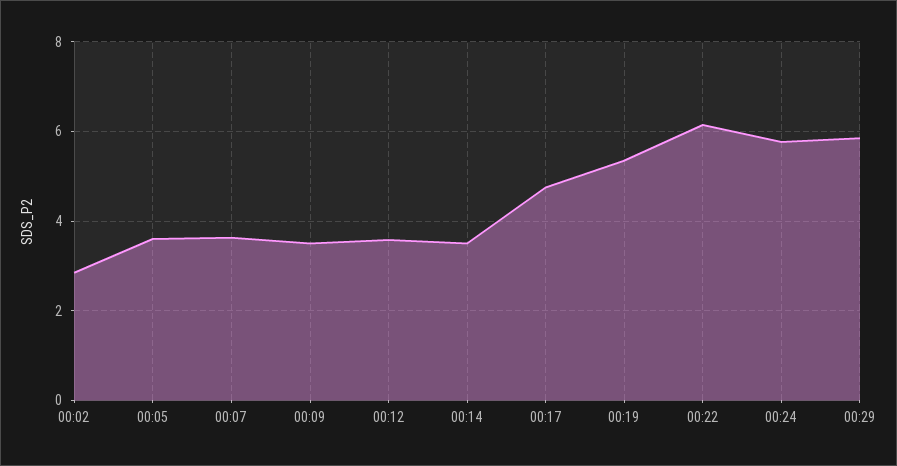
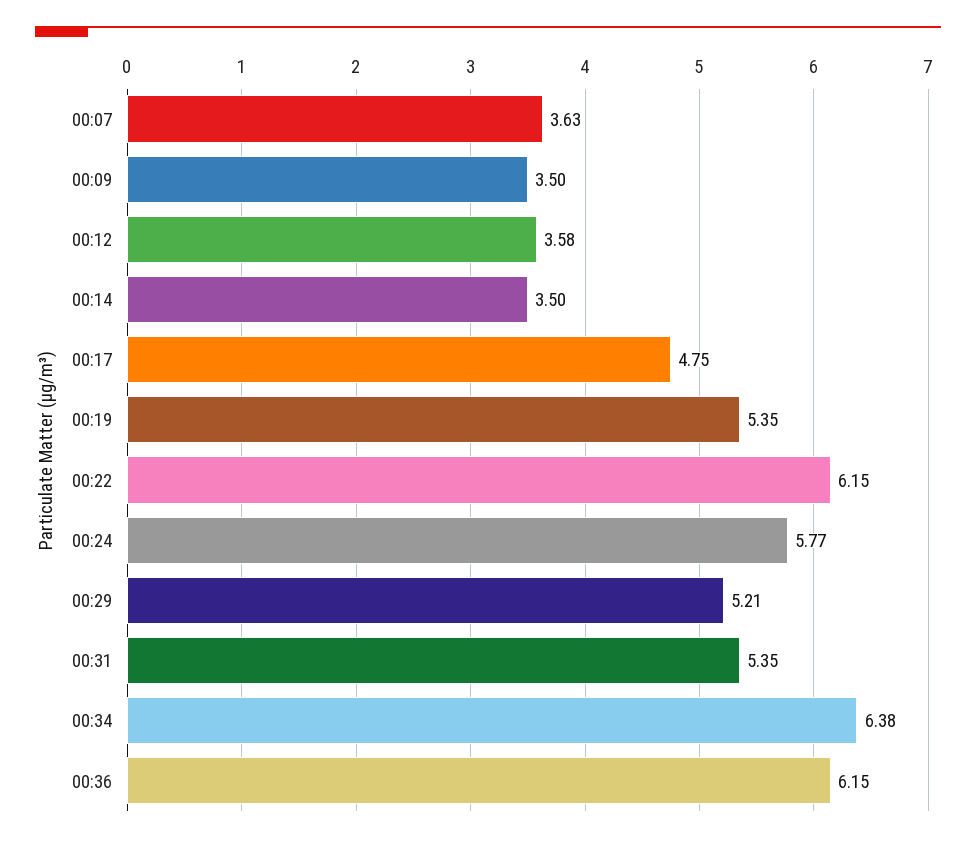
00:02: 2.8 -> none
00:05: 3.6 -> none
00:29: 5.8 -> 5.21
00:31: none -> 5.35
00:34: none -> 6.38
00:36: none -> 6.15

